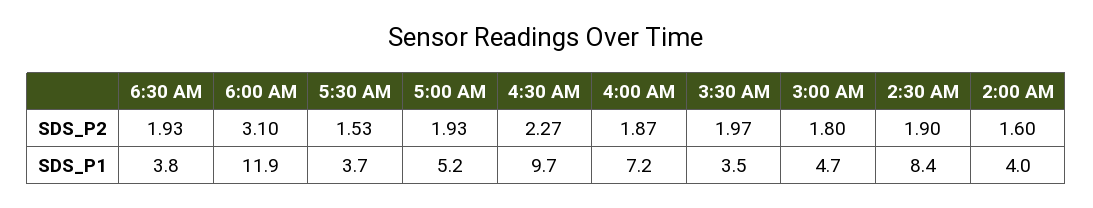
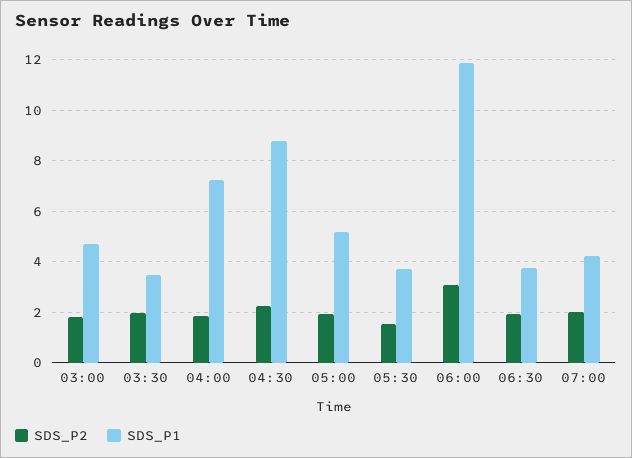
SDS_P2, 2:30 AM: 1.9 -> none
SDS_P2, 2:00 AM: 1.6 -> none
SDS_P1, 4:30 AM: 9.7 -> 8.75
SDS_P1, 2:30 AM: 8.4 -> none
SDS_P1, 2:00 AM: 4 -> none
SDS_P2, 07:00: none -> 2
SDS_P1, 07:00: none -> 4.25

